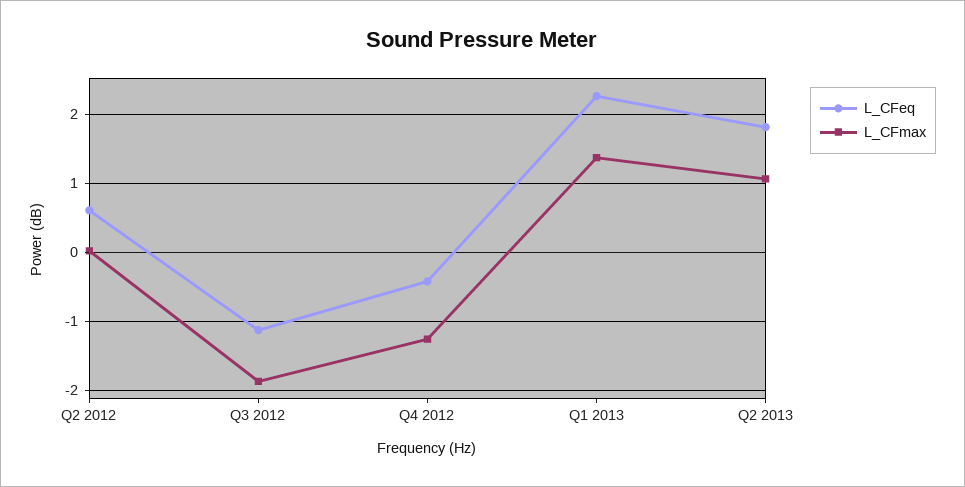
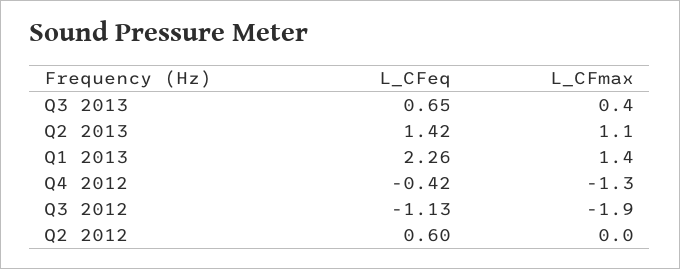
L_CFeq, Q2 2013: 1.8 -> 1.42
L_CFeq, Q3 2013: none -> 0.65
L_CFmax, Q3 2013: none -> 0.4

